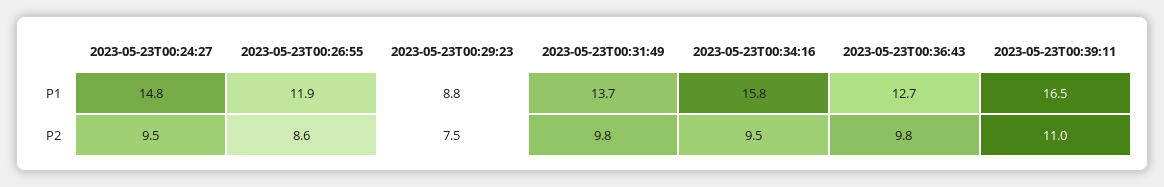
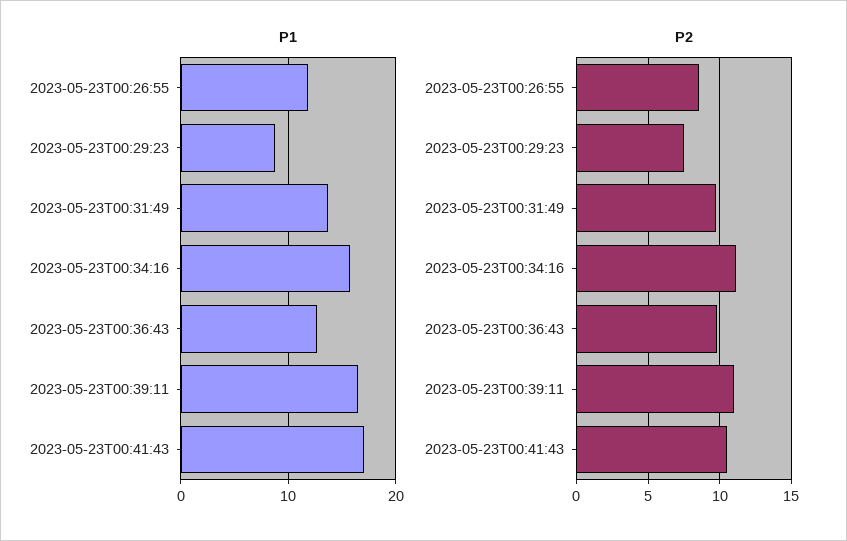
P1, 2023-05-23T00:24:27: 14.8 -> none
P2, 2023-05-23T00:24:27: 9.5 -> none
P2, 2023-05-23T00:34:16: 9.5 -> 11
P1, 2023-05-23T00:41:43: none -> 17
P2, 2023-05-23T00:41:43: none -> 10.5

